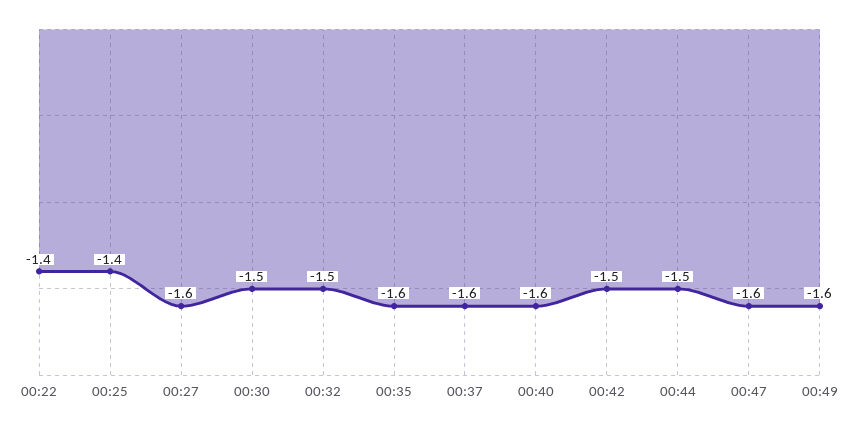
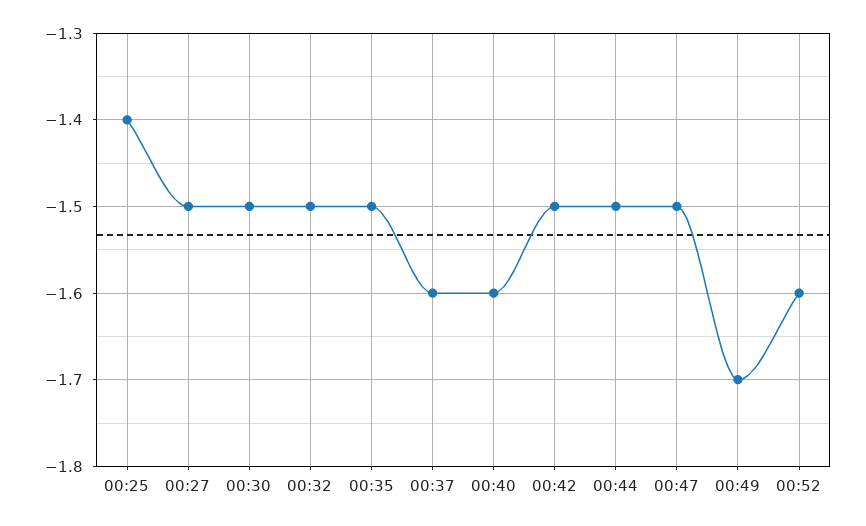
00:22: -1.4 -> none
00:27: -1.6 -> -1.5
00:35: -1.6 -> -1.5
00:47: -1.6 -> -1.5
00:49: -1.6 -> -1.7
00:52: none -> -1.6

